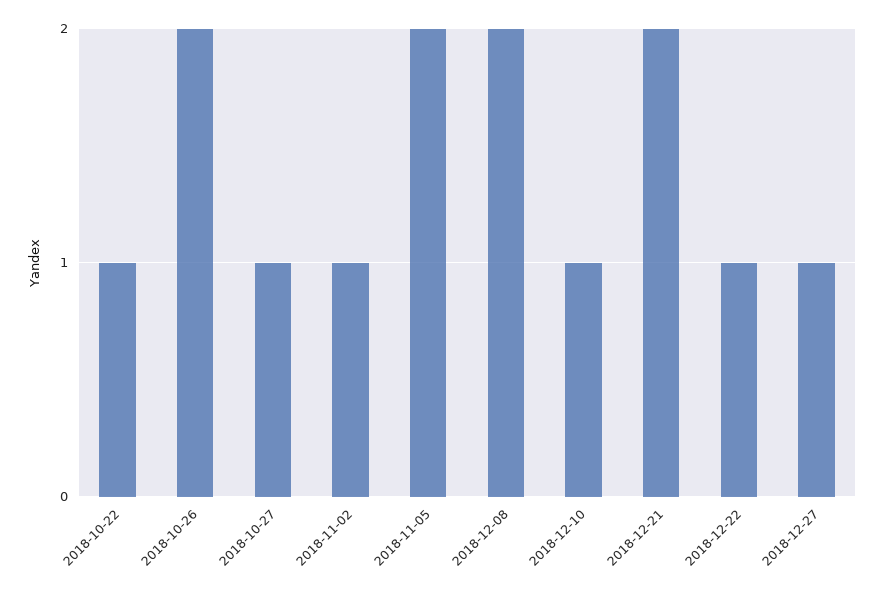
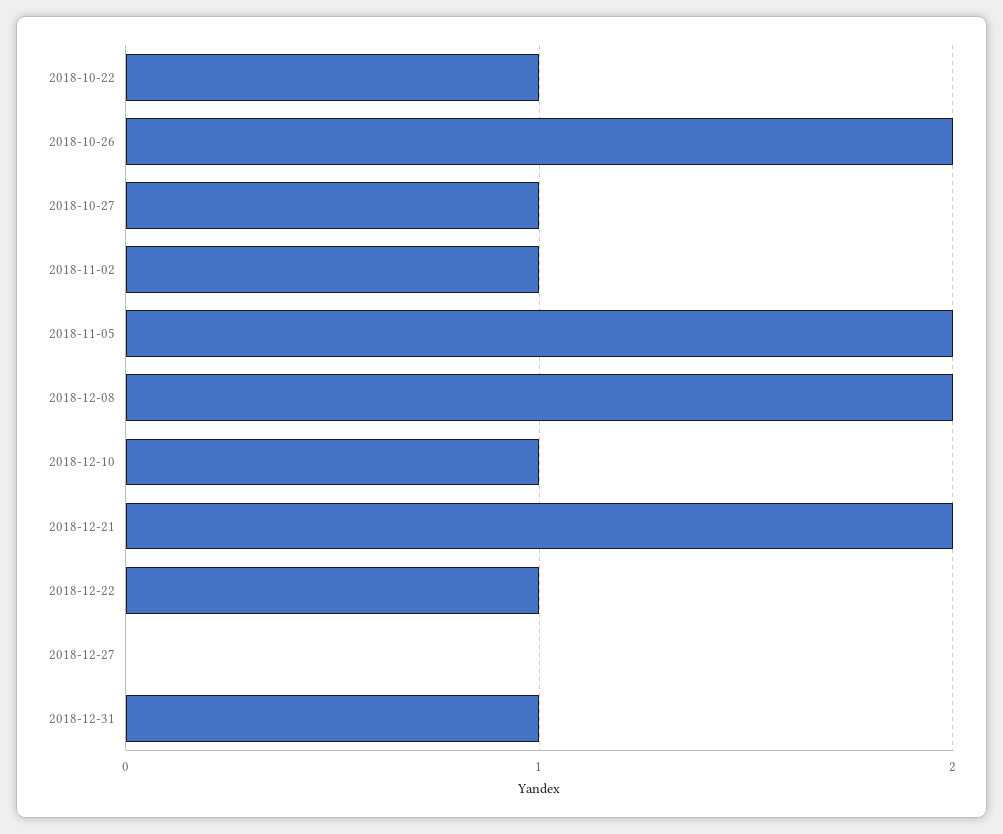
2018-12-27: 1 -> 0
2018-12-31: none -> 1

